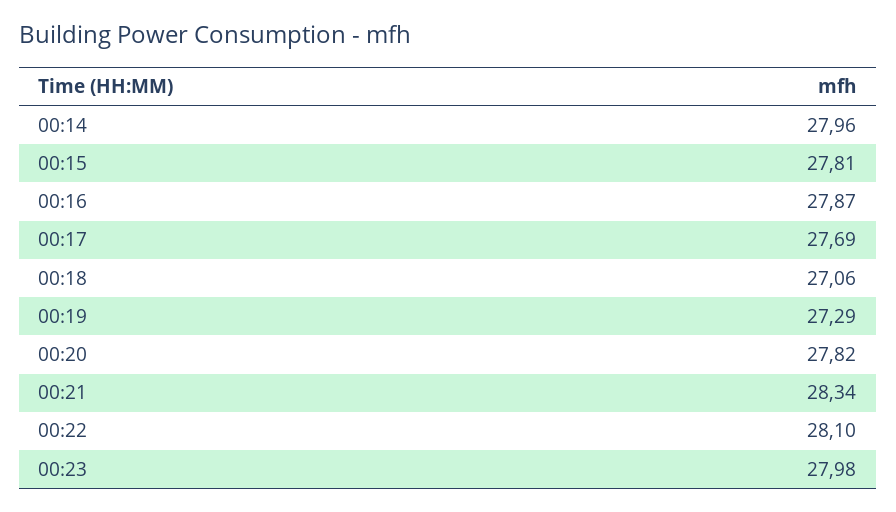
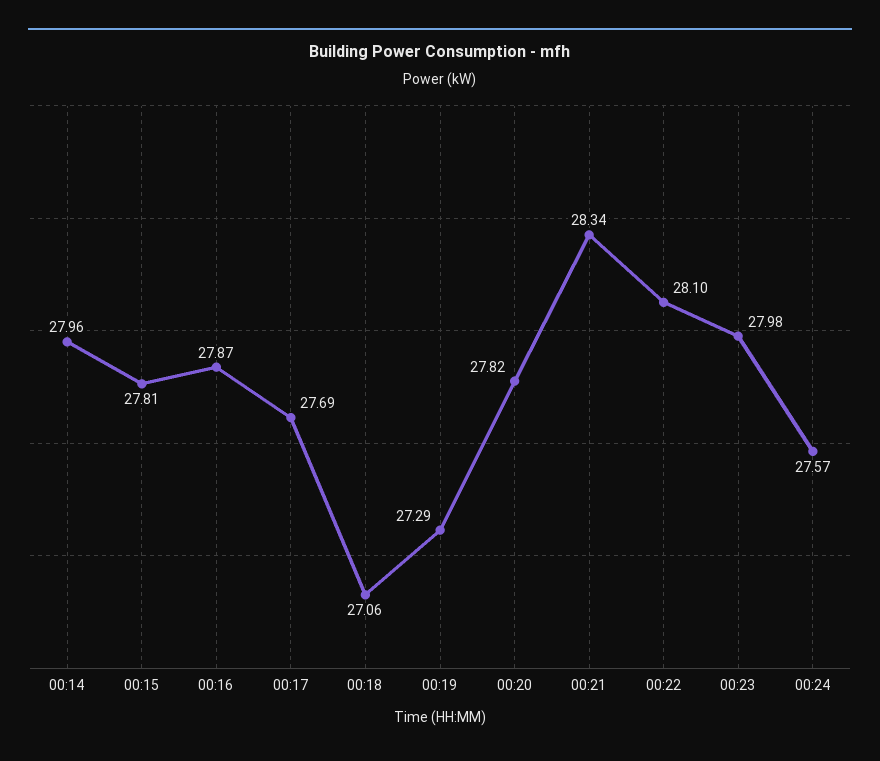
00:24: none -> 27.57

